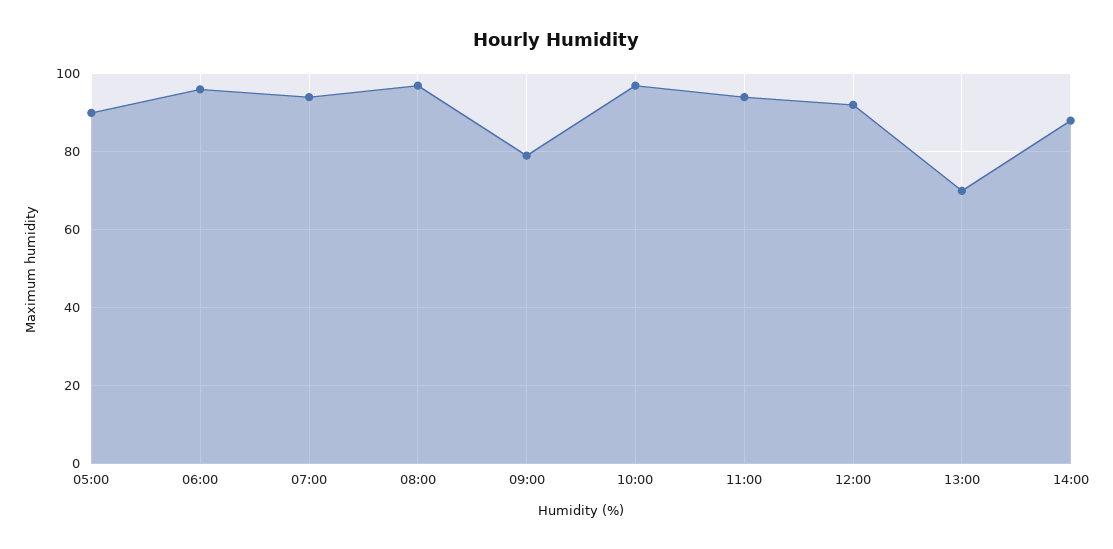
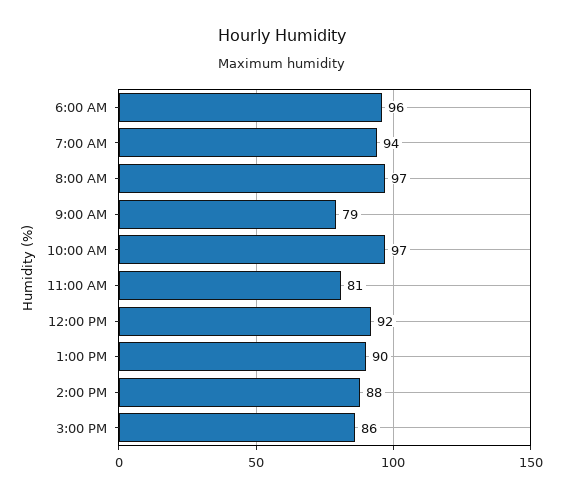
05:00: 90 -> none
11:00: 95 -> 81
13:00: 70 -> 90
3:00 PM: none -> 86

